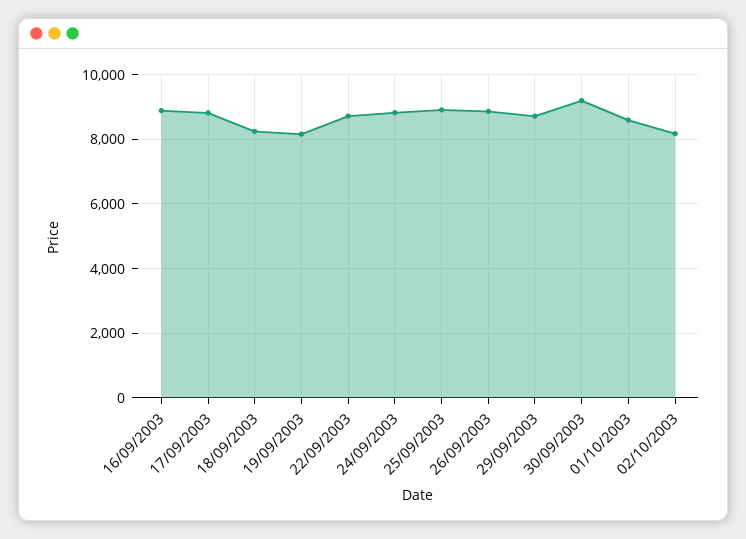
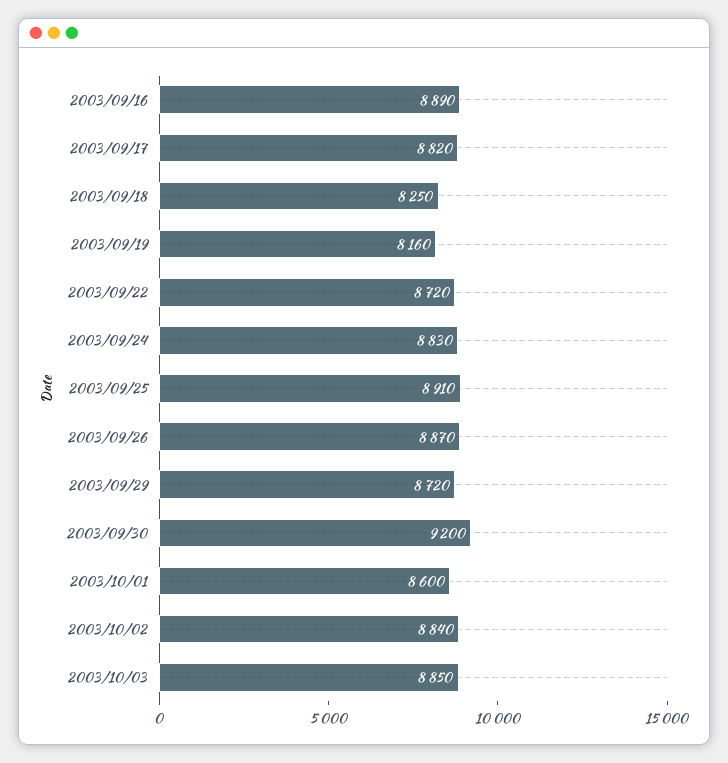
02/10/2003: 8200 -> 8840
2003/10/03: none -> 8850

